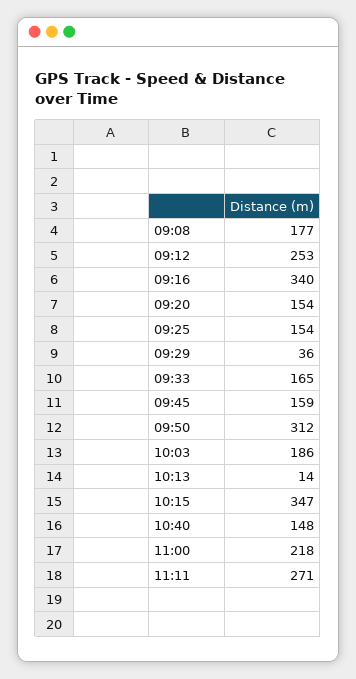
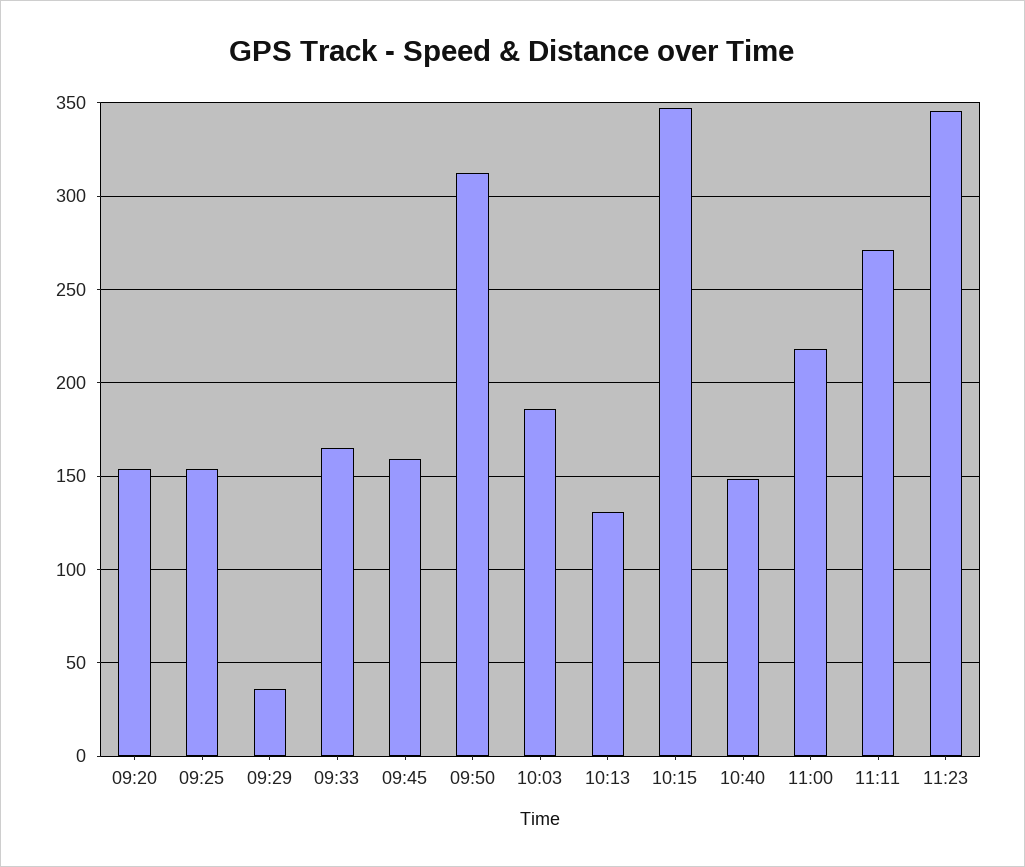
09:08: 177 -> none
09:12: 253 -> none
09:16: 340 -> none
10:13: 14 -> 130
11:23: none -> 345

